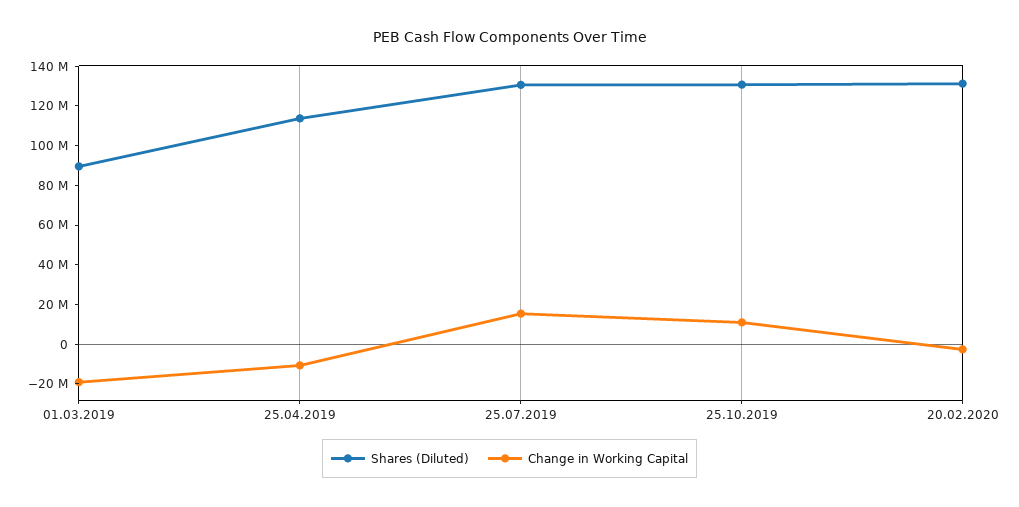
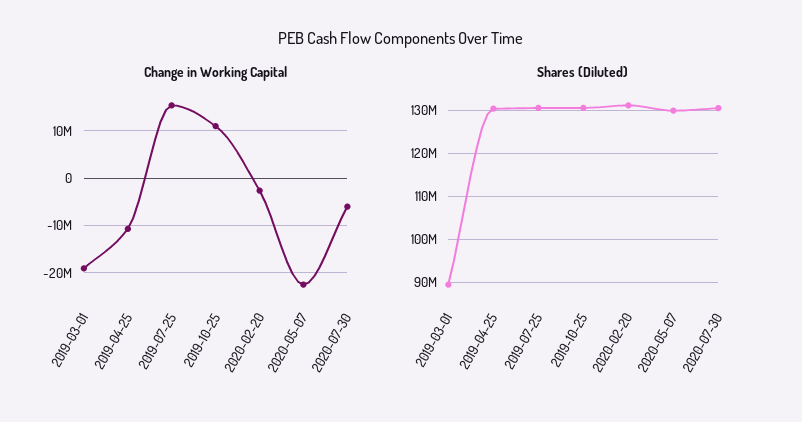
Shares (Diluted), 25.04.2019: 115000000 -> 130000000
Change in Working Capital, 2020-05-07: none -> -22000000
Change in Working Capital, 2020-07-30: none -> -6000000
Shares (Diluted), 2020-05-07: none -> 130000000
Shares (Diluted), 2020-07-30: none -> 130000000

